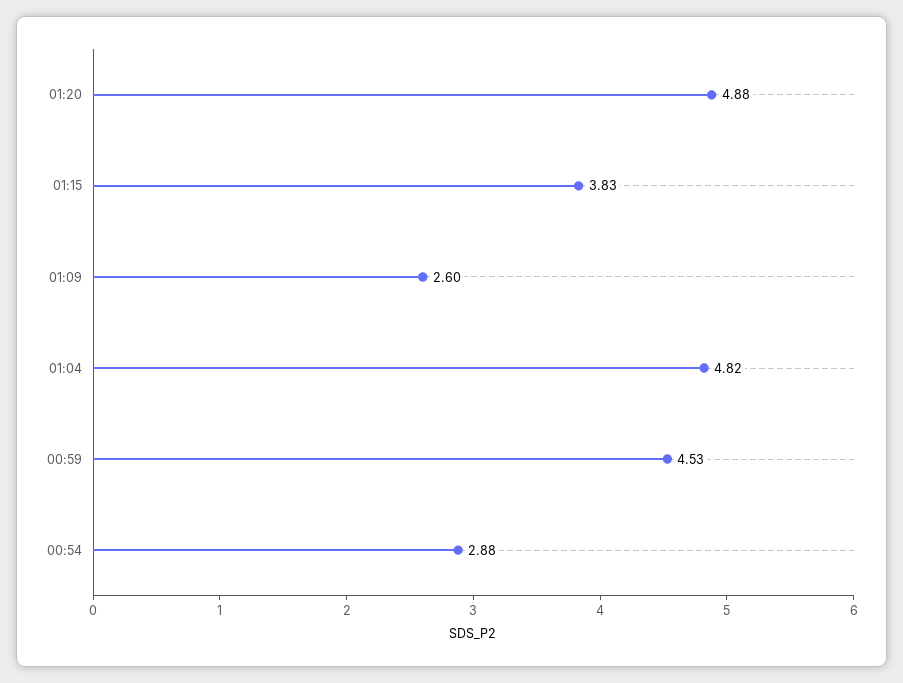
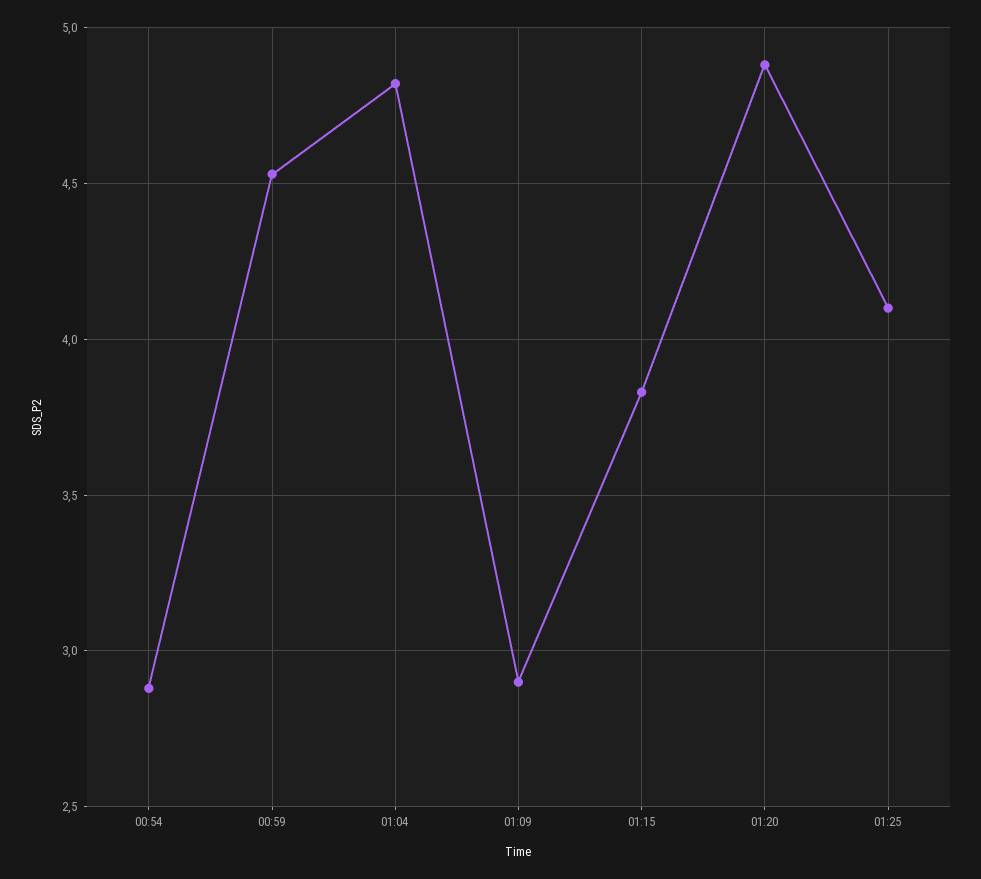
01:09: 2.6 -> 2.9
01:25: none -> 4.1

